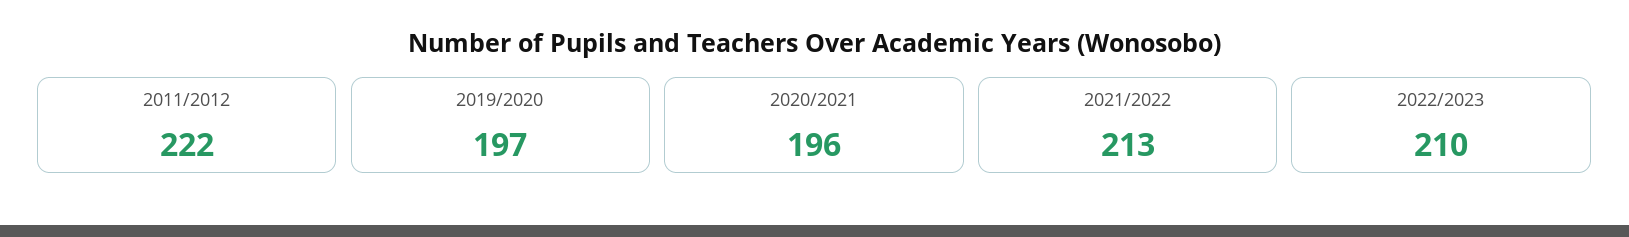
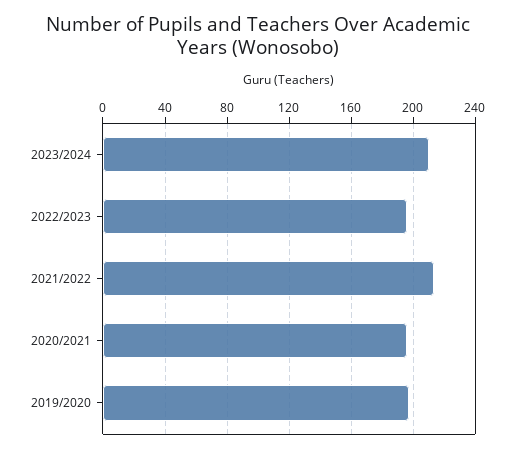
2011/2012: 222 -> none
2022/2023: 210 -> 195
2023/2024: none -> 210

